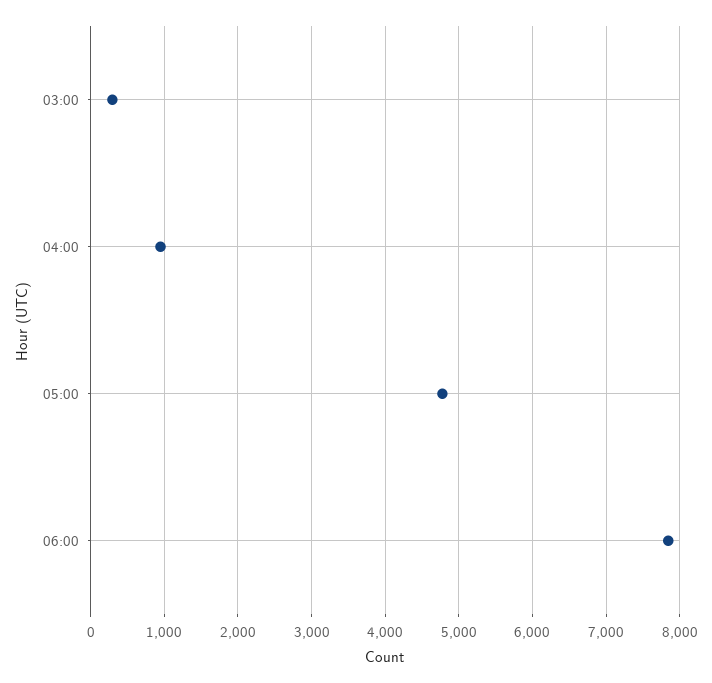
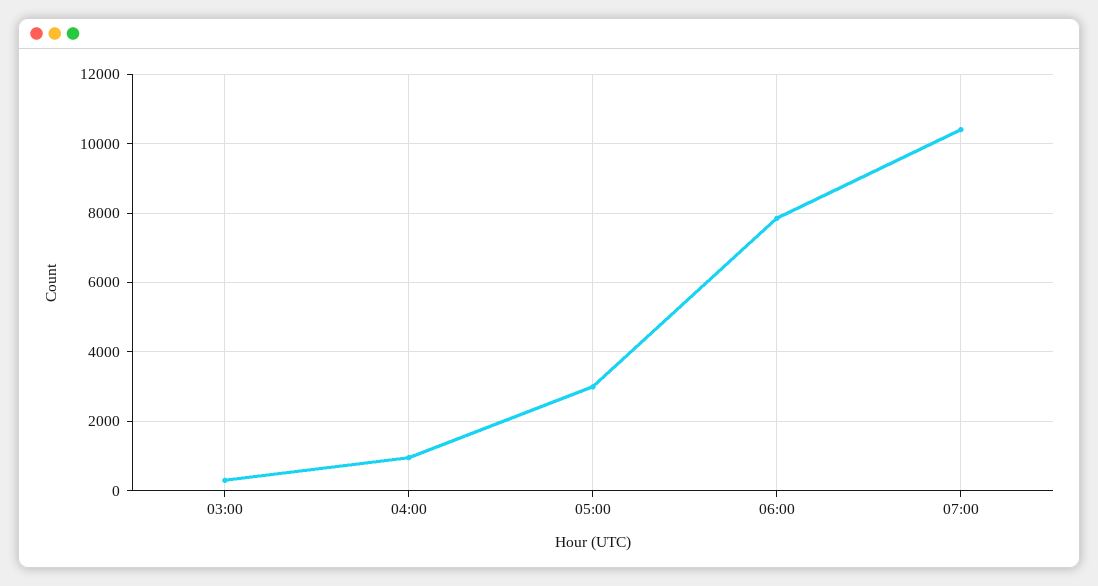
05:00: 4800 -> 3000
07:00: none -> 10400

